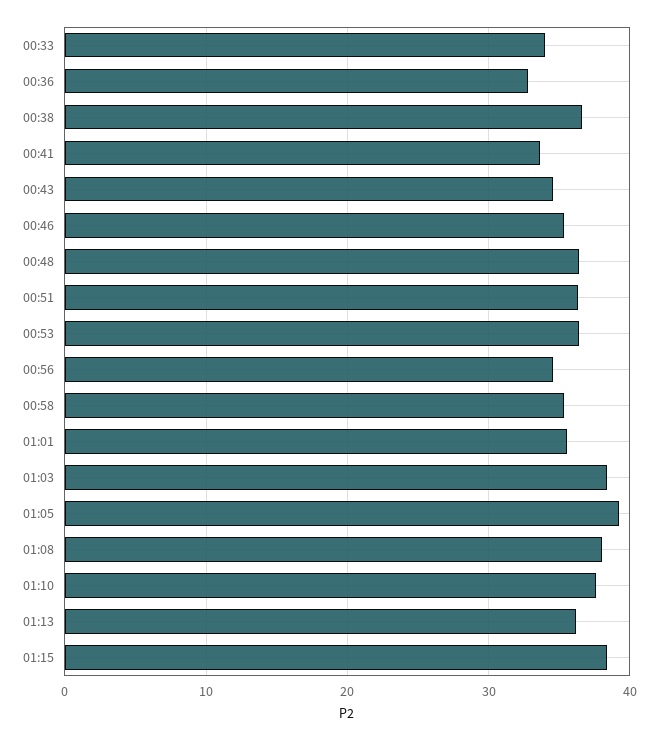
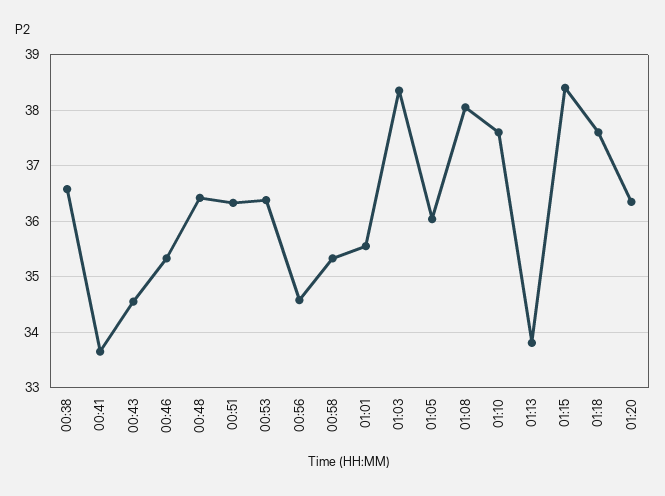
00:33: 34 -> none
00:36: 33 -> none
01:05: 39 -> 36
01:13: 36 -> 33.8
01:18: none -> 37.6
01:20: none -> 36.4

